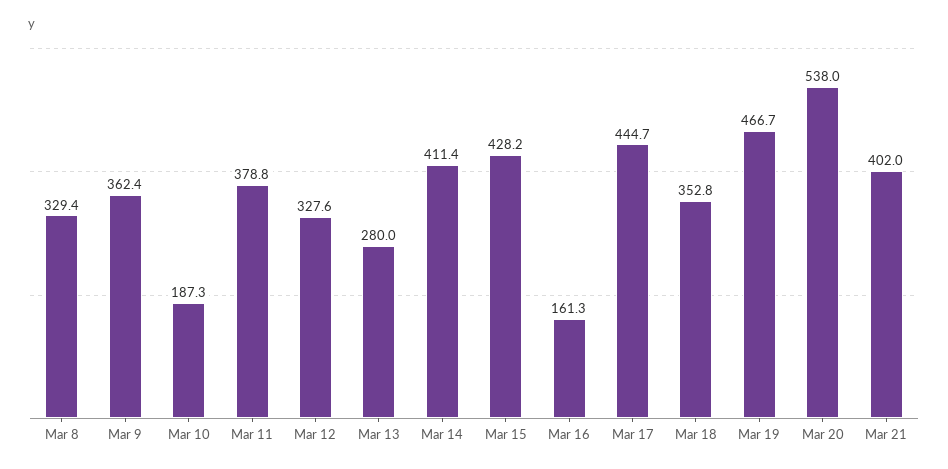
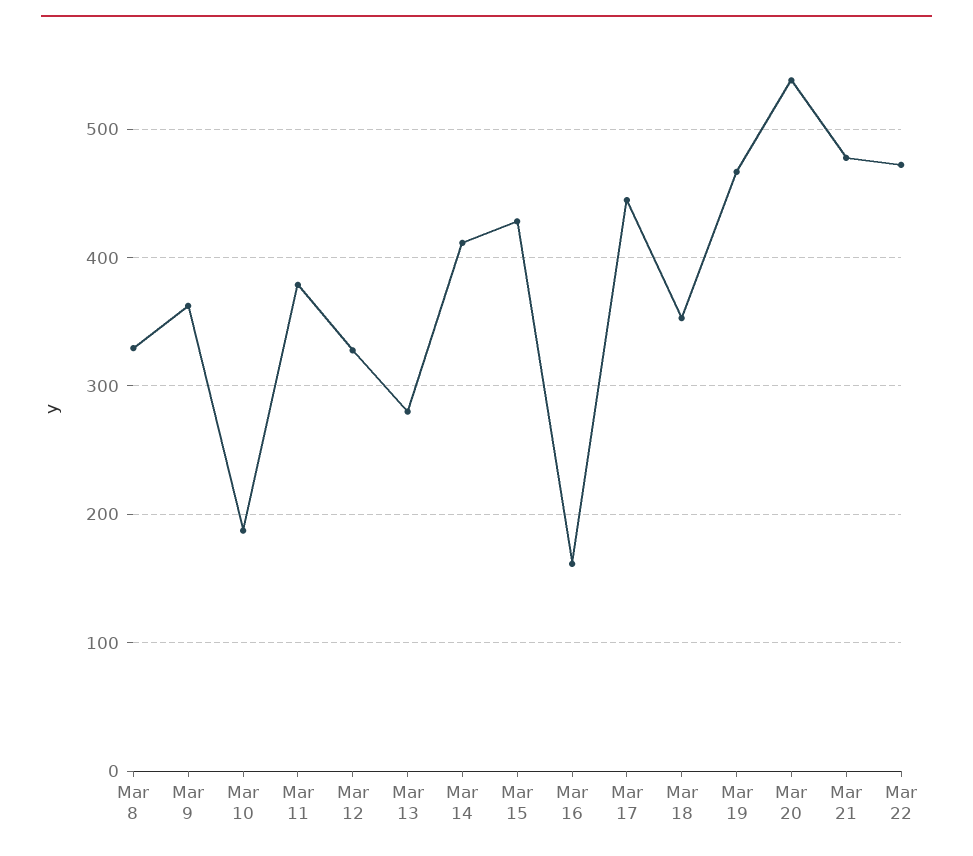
Mar 21: 402 -> 480
Mar 22: none -> 470

